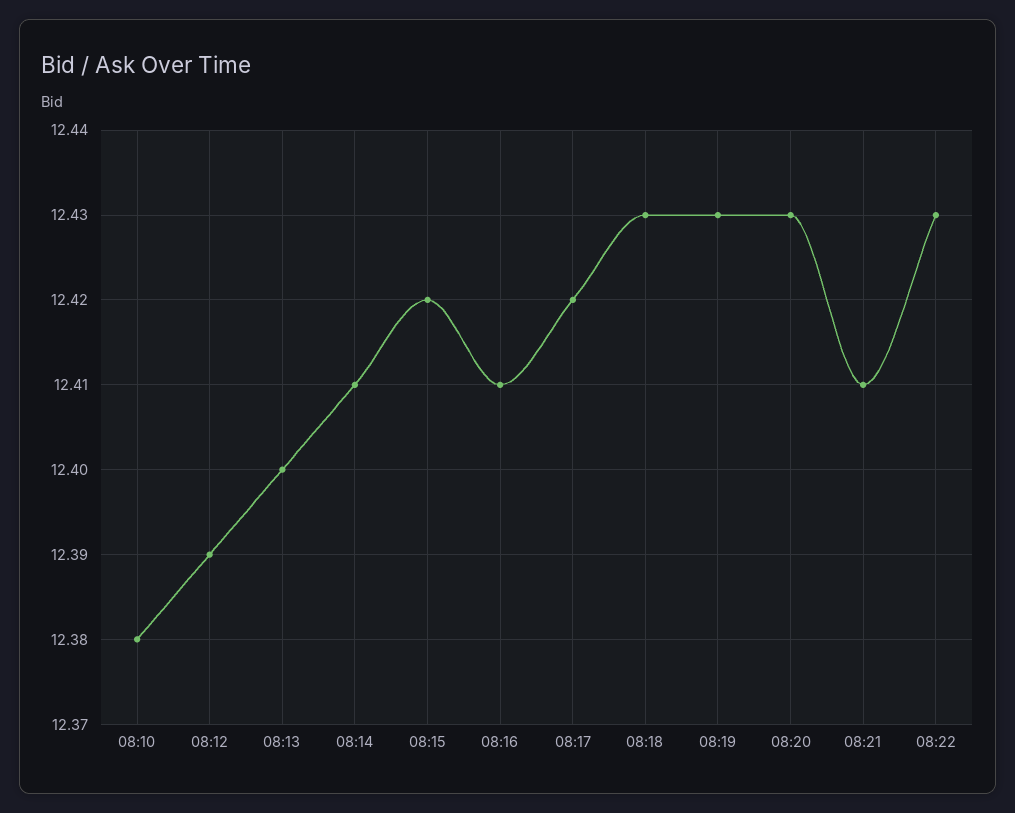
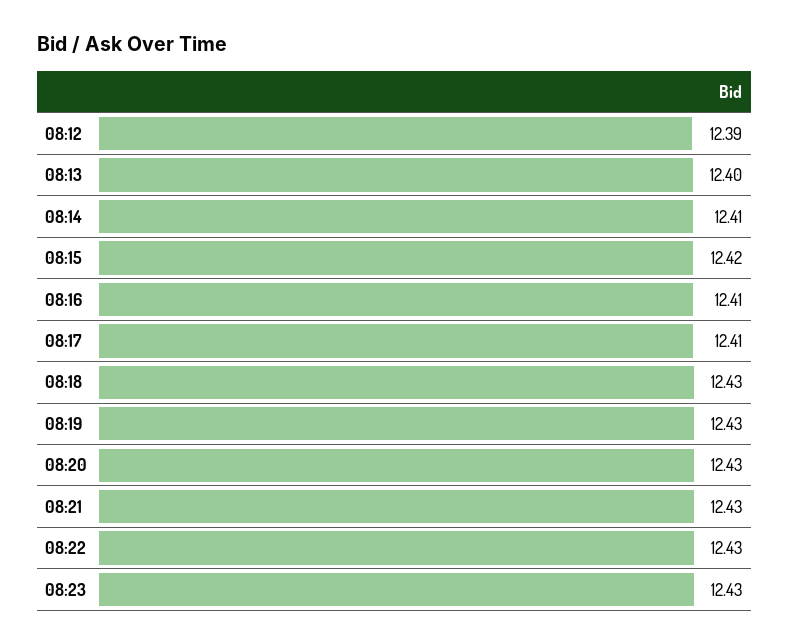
08:10: 12.38 -> none
08:17: 12.42 -> 12.41
08:21: 12.41 -> 12.43
08:23: none -> 12.43

